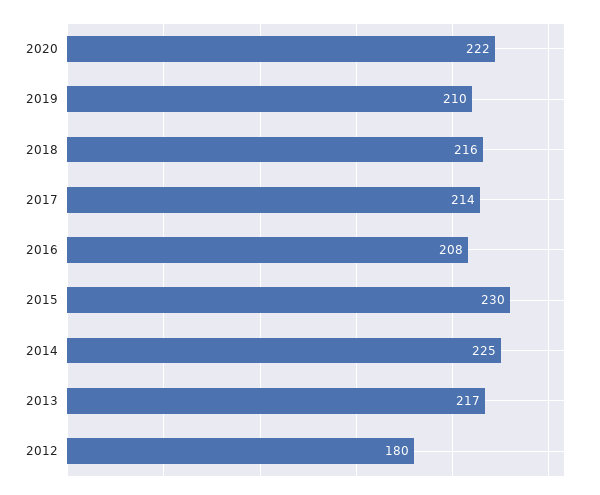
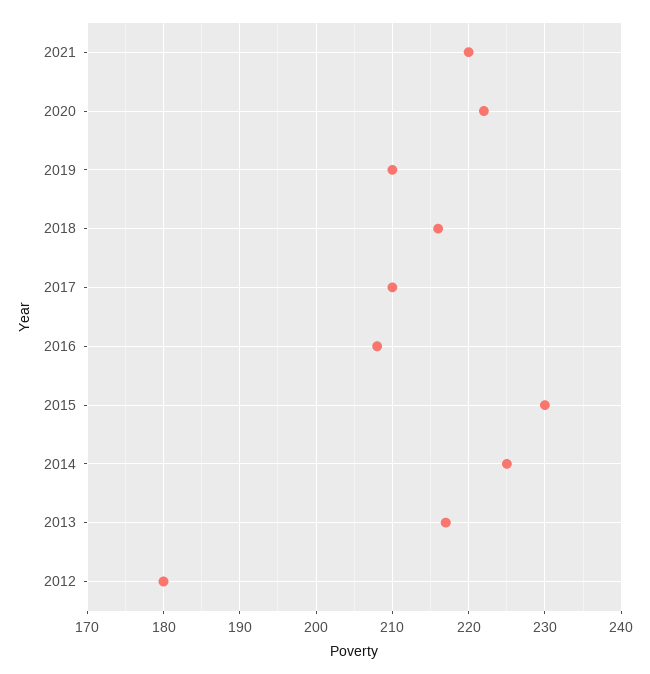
2017: 214 -> 210
2021: none -> 220

